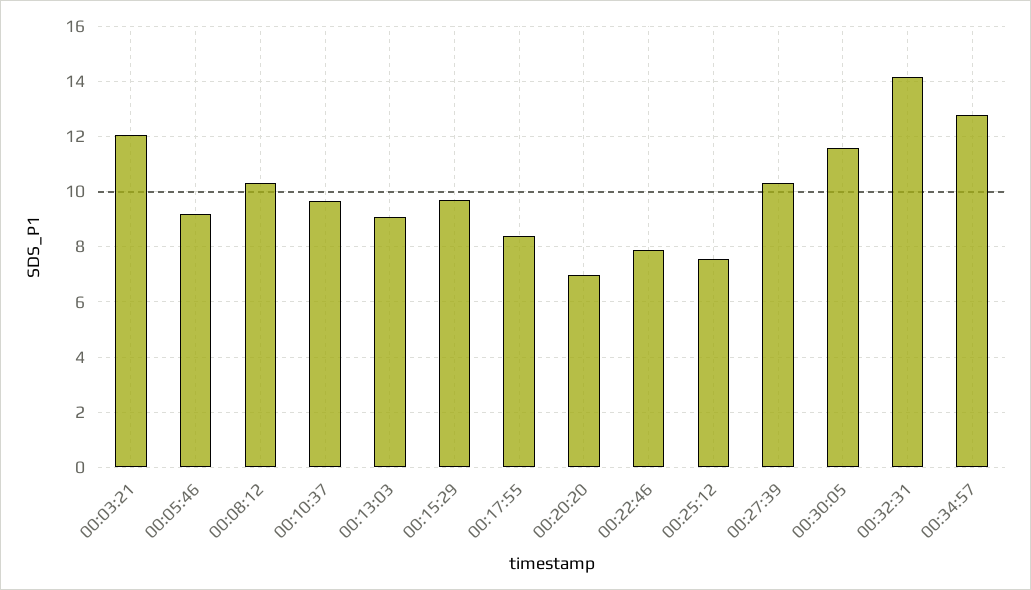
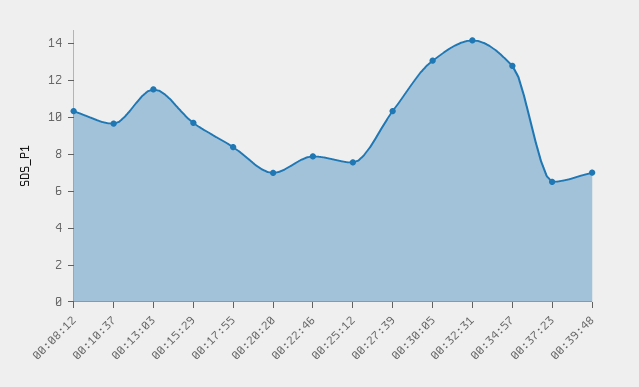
00:03:21: 12 -> none
00:05:46: 9.25 -> none
00:13:03: 9 -> 11.5
00:30:05: 11.5 -> 13
00:37:23: none -> 6.5
00:39:48: none -> 7

